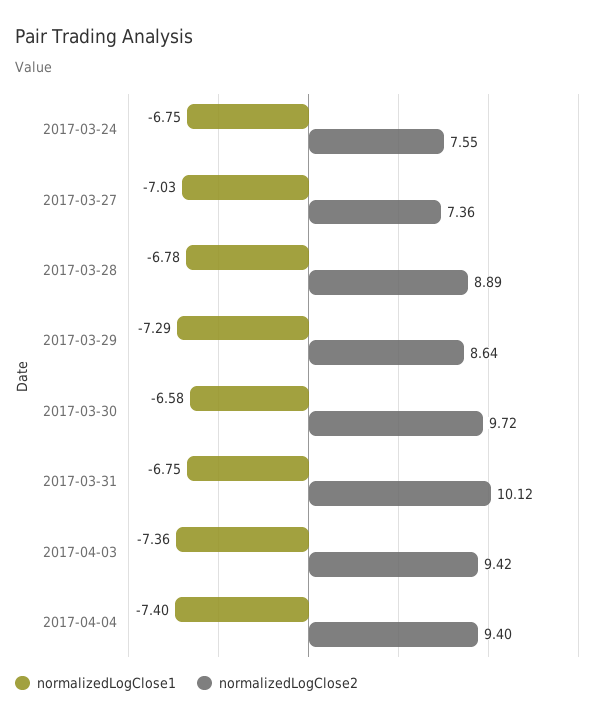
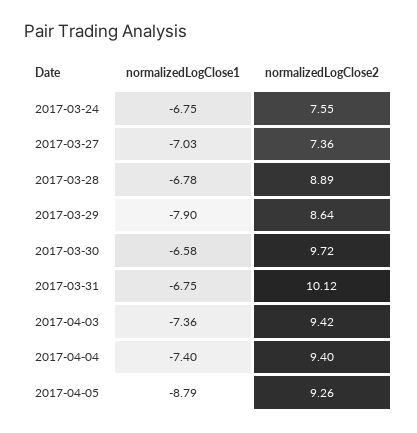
normalizedLogClose1, 2017-03-29: -7.29 -> -7.9
normalizedLogClose1, 2017-04-05: none -> -8.79
normalizedLogClose2, 2017-04-05: none -> 9.26

